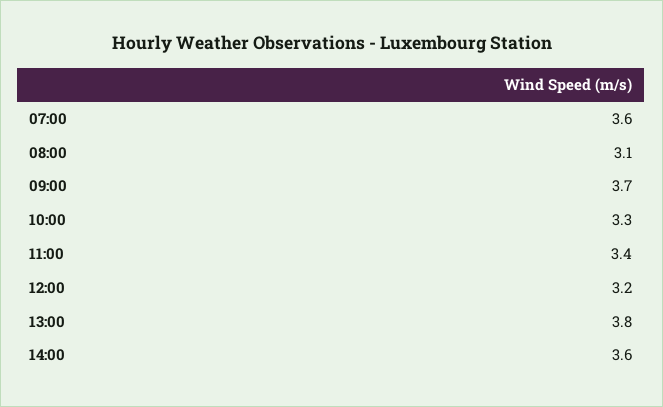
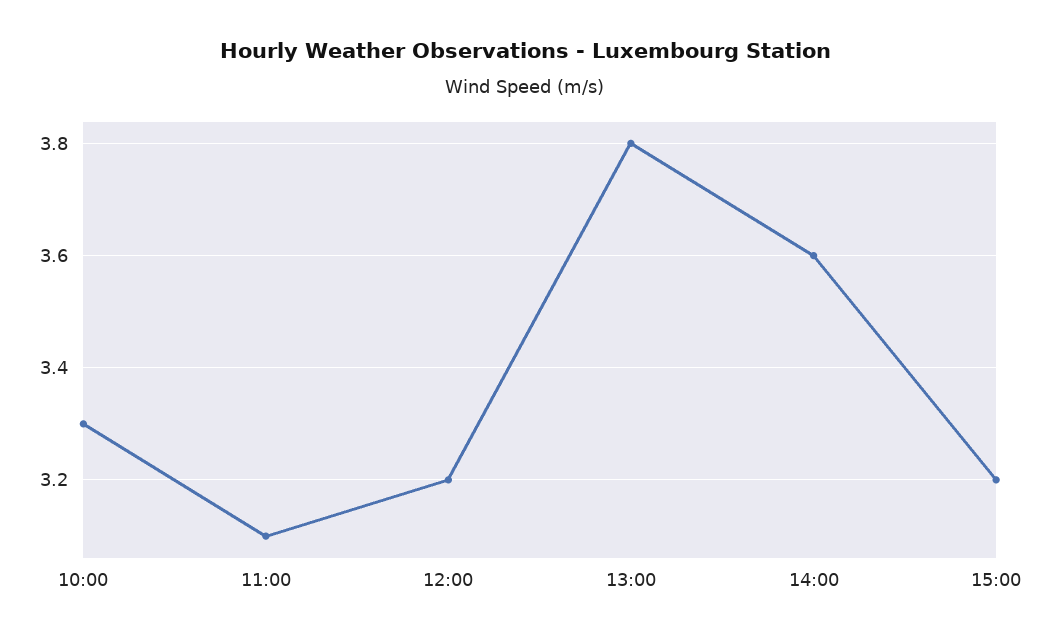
07:00: 3.6 -> none
08:00: 3.1 -> none
09:00: 3.7 -> none
11:00: 3.4 -> 3.1
15:00: none -> 3.2

